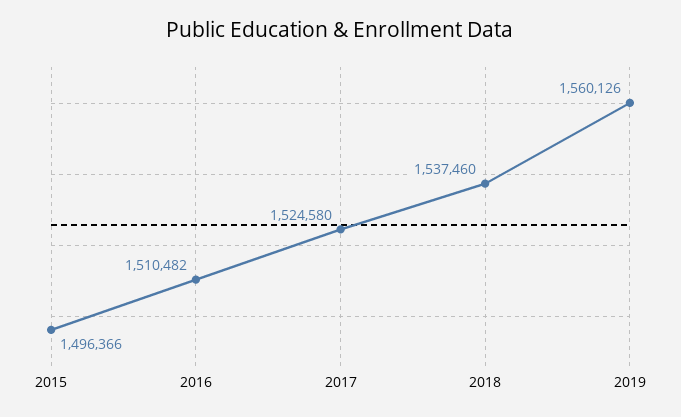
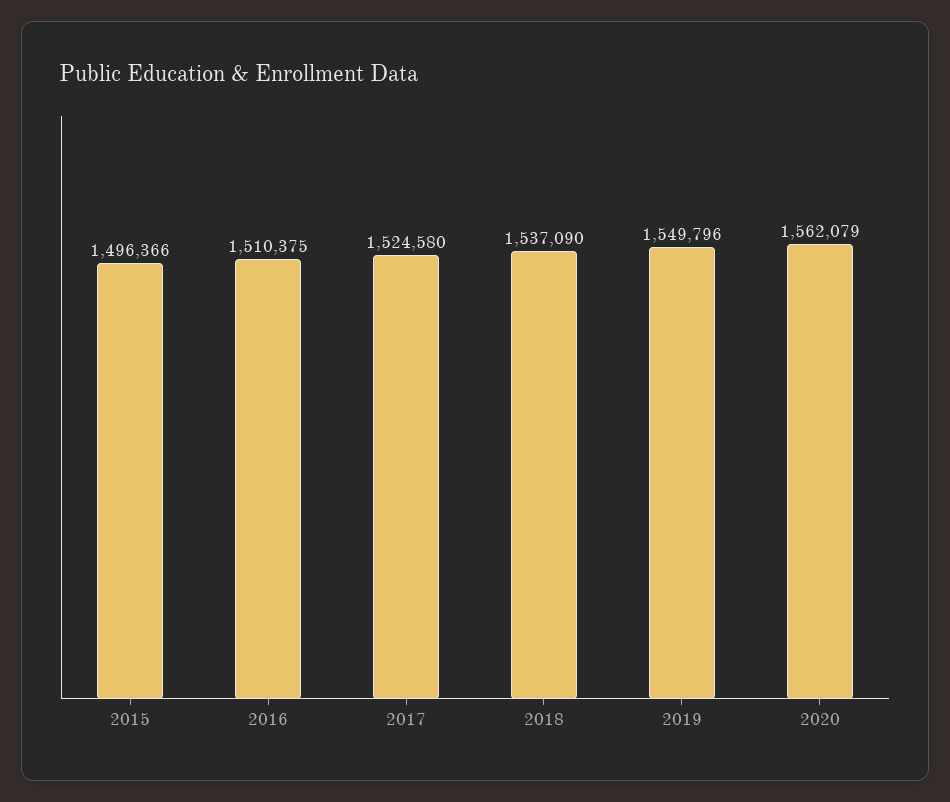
2016: 1510482 -> 1510375
2018: 1537460 -> 1537090
2019: 1560126 -> 1549796
2020: none -> 1562079

